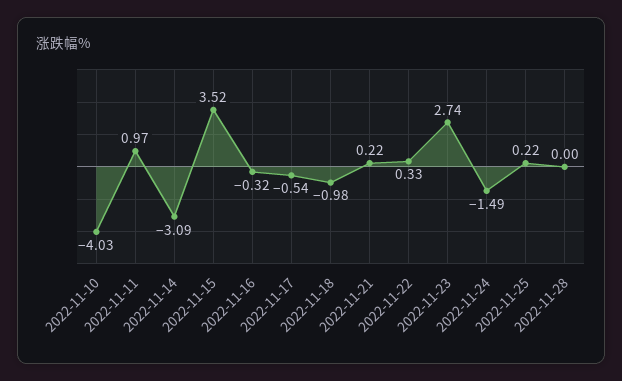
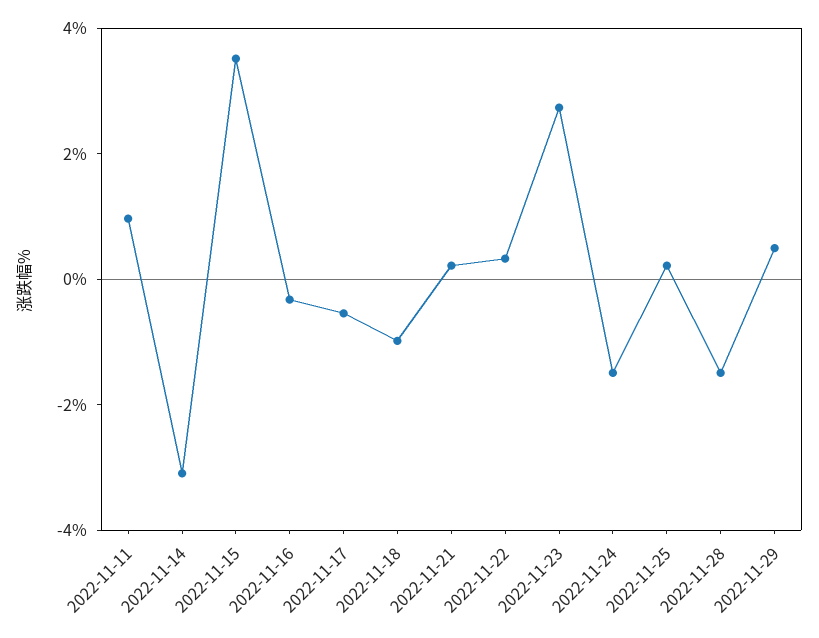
2022-11-10: -4.03 -> none
2022-11-28: 0 -> -1.5
2022-11-29: none -> 0.5

